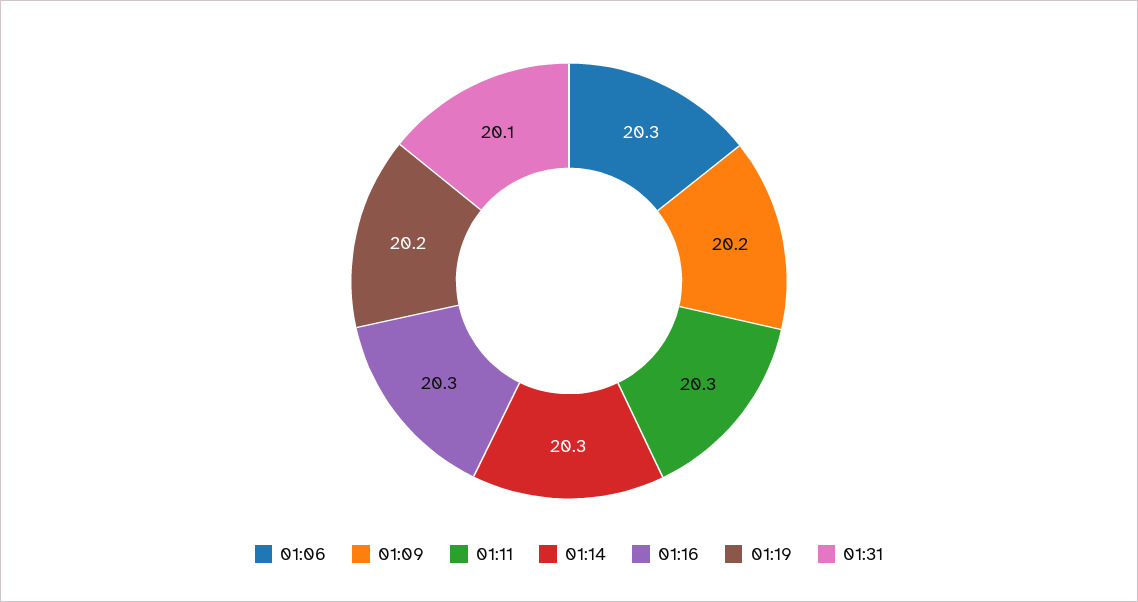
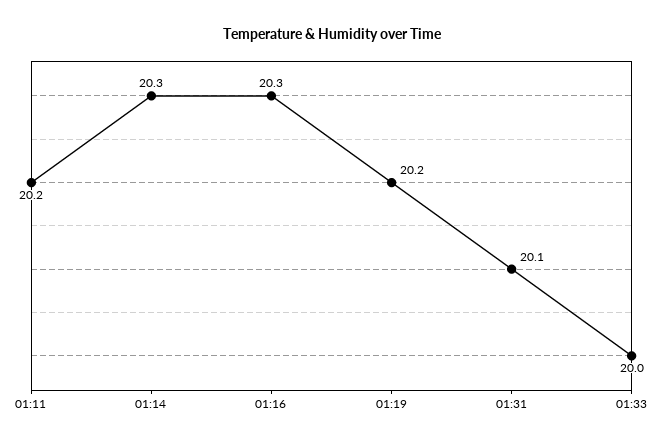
01:06: 20.3 -> none
01:09: 20.2 -> none
01:11: 20.3 -> 20.2
01:33: none -> 20

